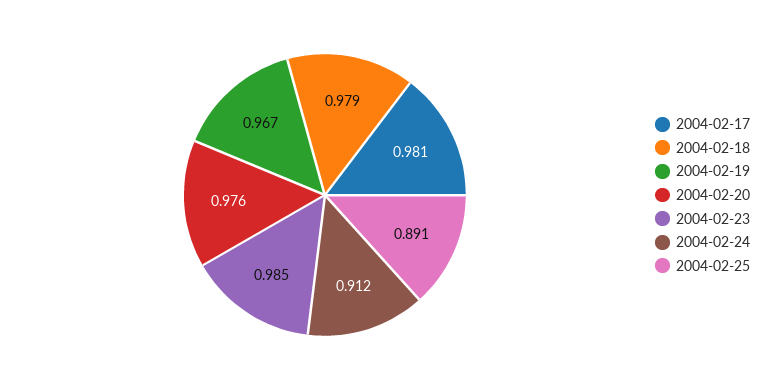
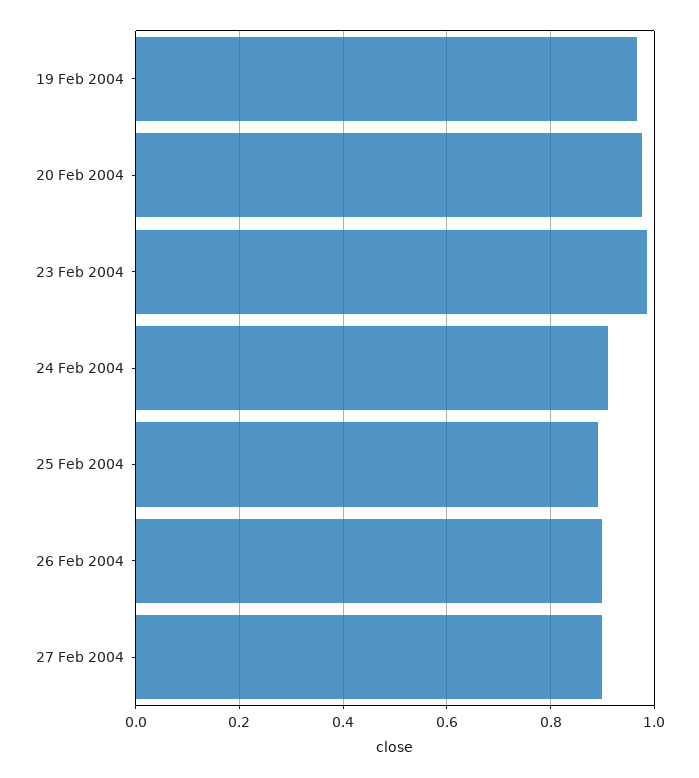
2004-02-17: 0.981 -> none
2004-02-18: 0.979 -> none
26 Feb 2004: none -> 0.9
27 Feb 2004: none -> 0.9

